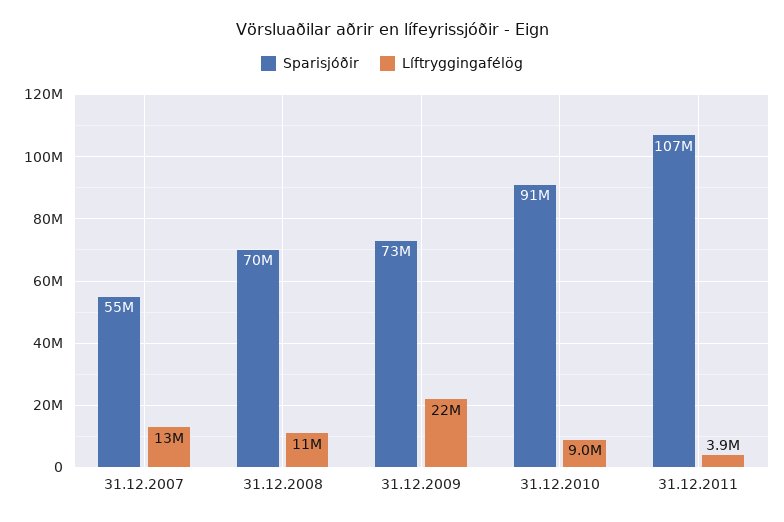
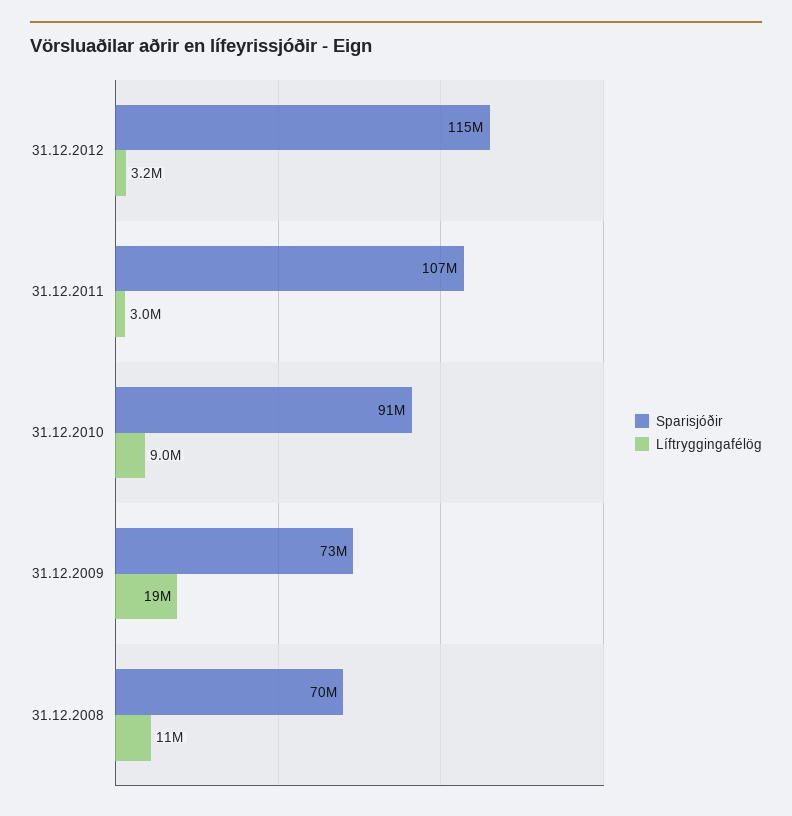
Sparisjóðir, 31.12.2007: 55000000 -> none
Líftryggingafélög, 31.12.2007: 13000000 -> none
Líftryggingafélög, 31.12.2009: 22000000 -> 19000000
Líftryggingafélög, 31.12.2011: 3900000 -> 3000000
Sparisjóðir, 31.12.2012: none -> 115000000
Líftryggingafélög, 31.12.2012: none -> 3200000

